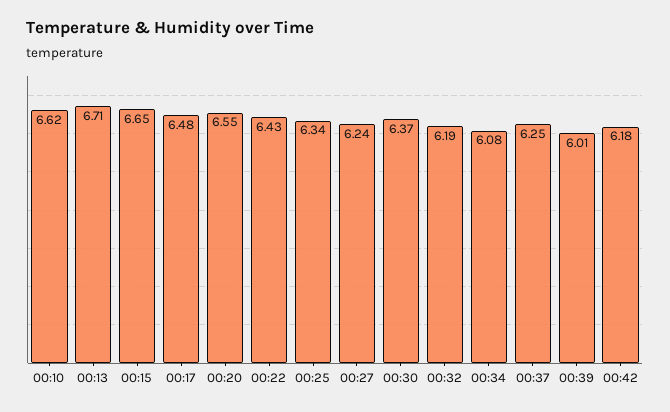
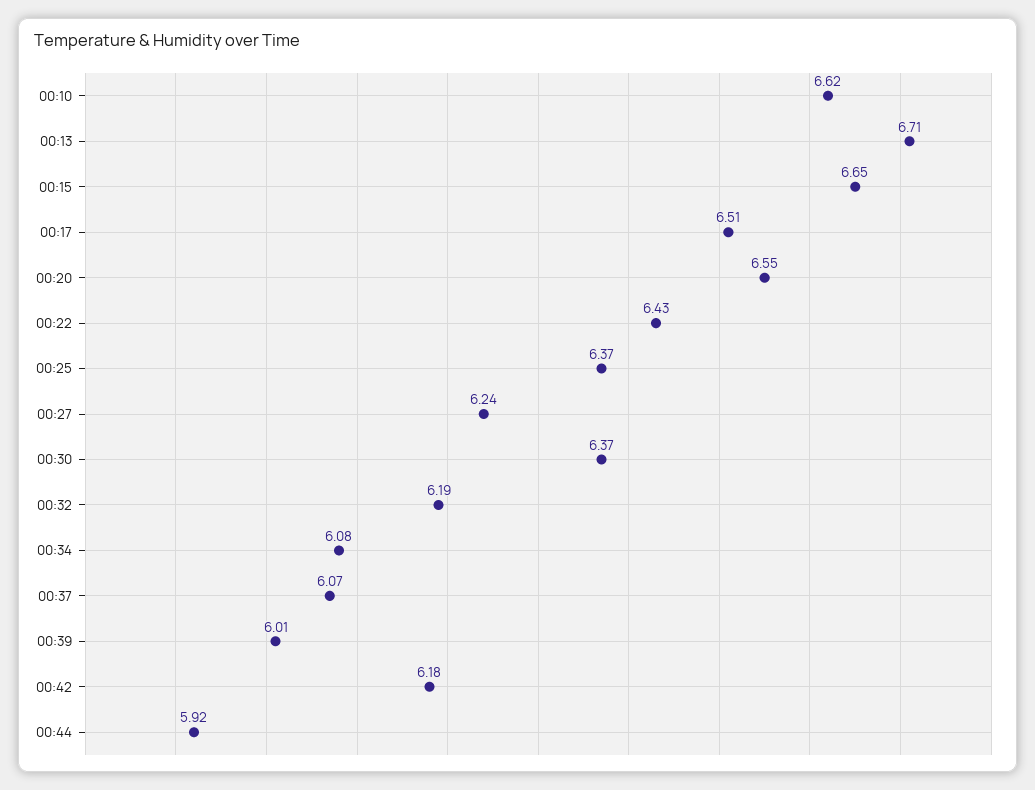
00:17: 6.48 -> 6.51
00:25: 6.34 -> 6.37
00:37: 6.25 -> 6.07
00:44: none -> 5.92

